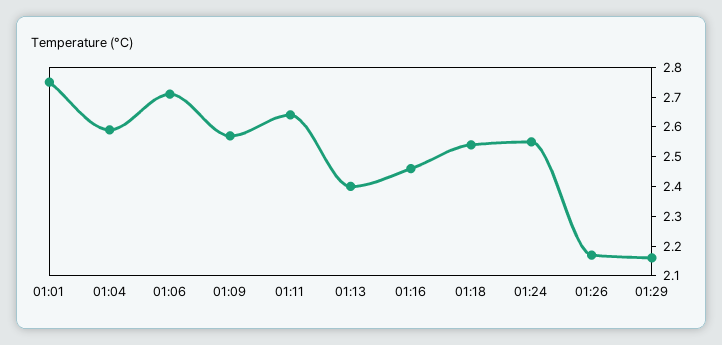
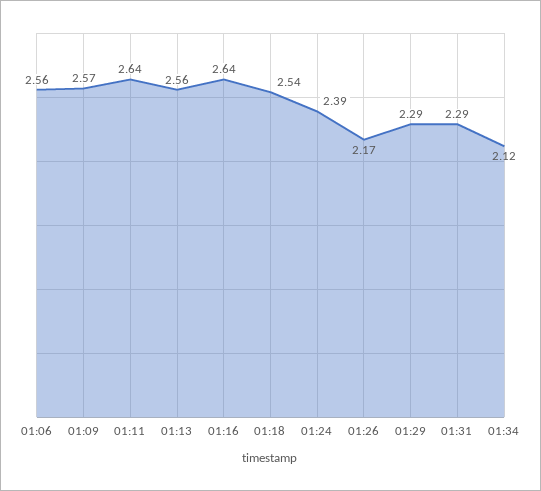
01:01: 2.75 -> none
01:04: 2.6 -> none
01:06: 2.7 -> 2.56
01:13: 2.4 -> 2.56
01:16: 2.45 -> 2.64
01:24: 2.55 -> 2.39
01:29: 2.15 -> 2.29
01:31: none -> 2.29
01:34: none -> 2.12

